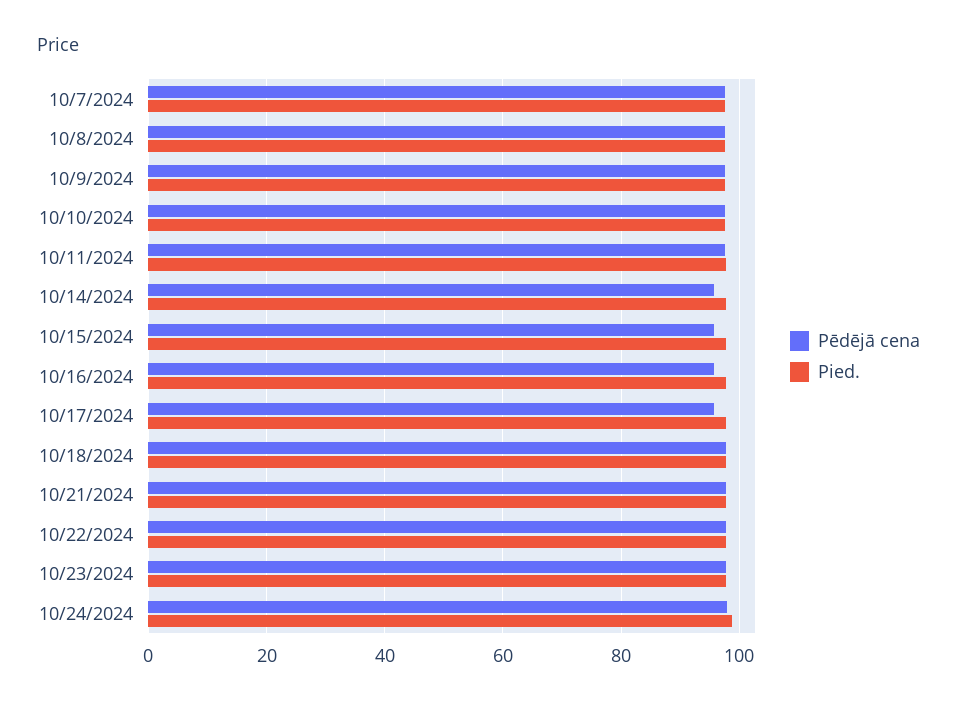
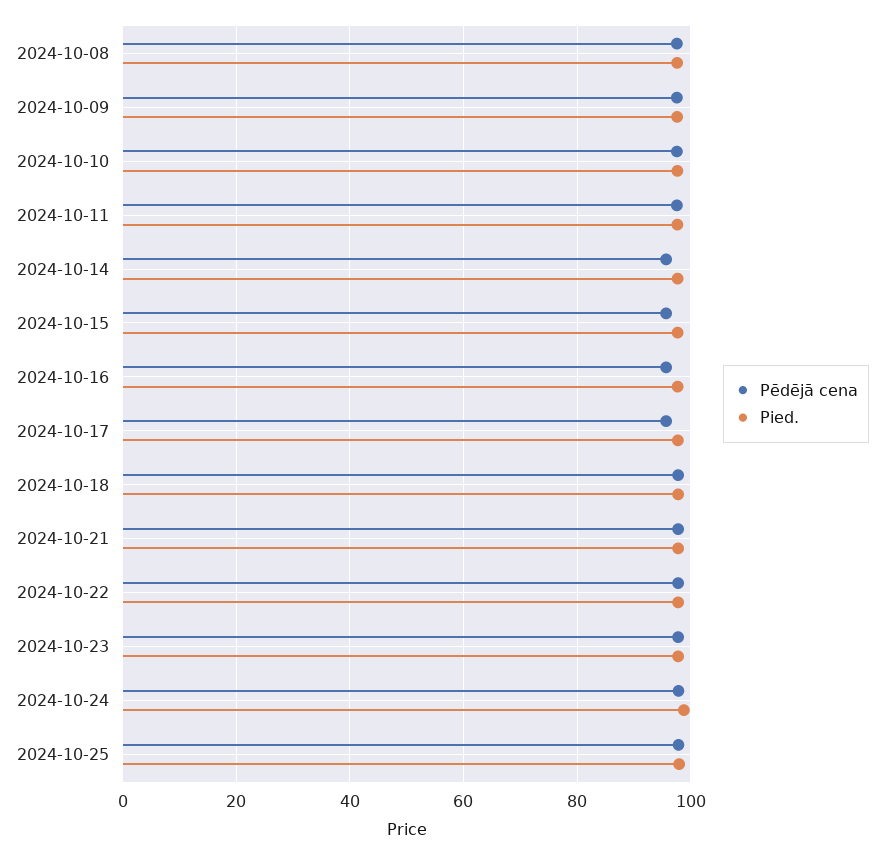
Pēdējā cena, 10/7/2024: 98 -> none
Pied., 10/7/2024: 98 -> none
Pēdējā cena, 2024-10-25: none -> 98
Pied., 2024-10-25: none -> 98

